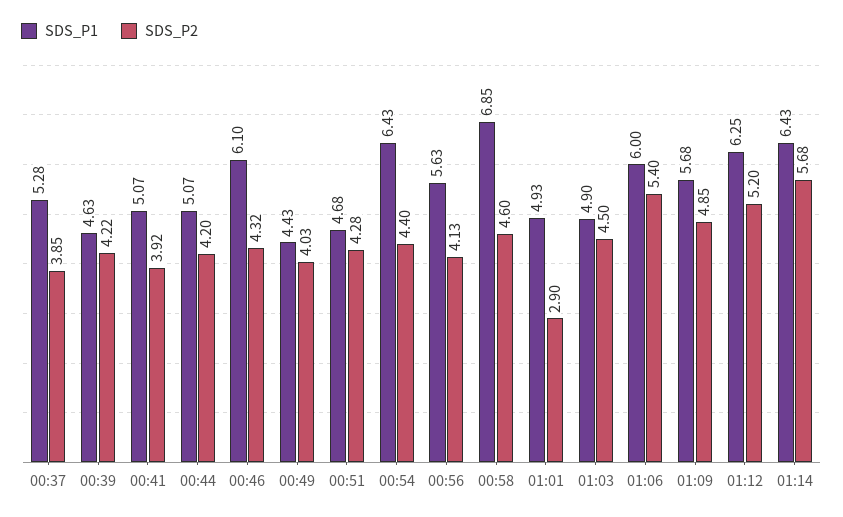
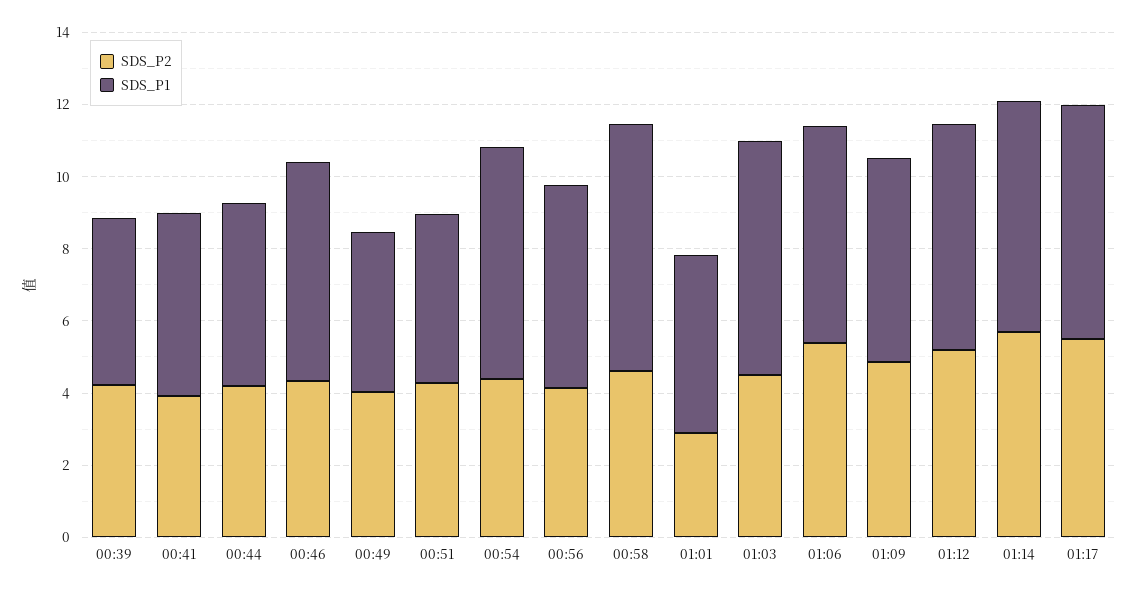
SDS_P1, 00:37: 5.28 -> none
SDS_P2, 00:37: 3.85 -> none
SDS_P1, 01:03: 4.9 -> 6.5
SDS_P2, 01:17: none -> 5.5
SDS_P1, 01:17: none -> 6.5

